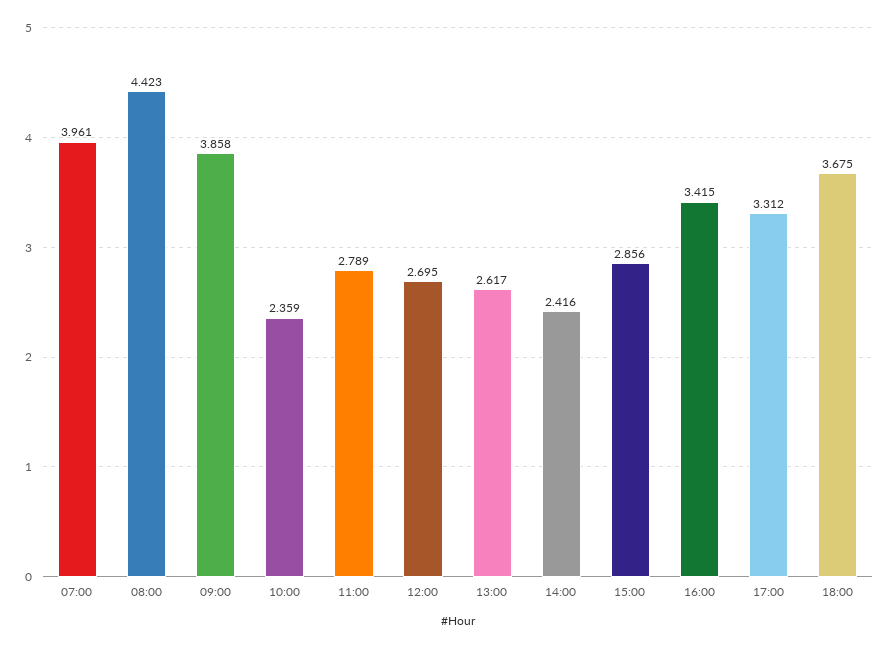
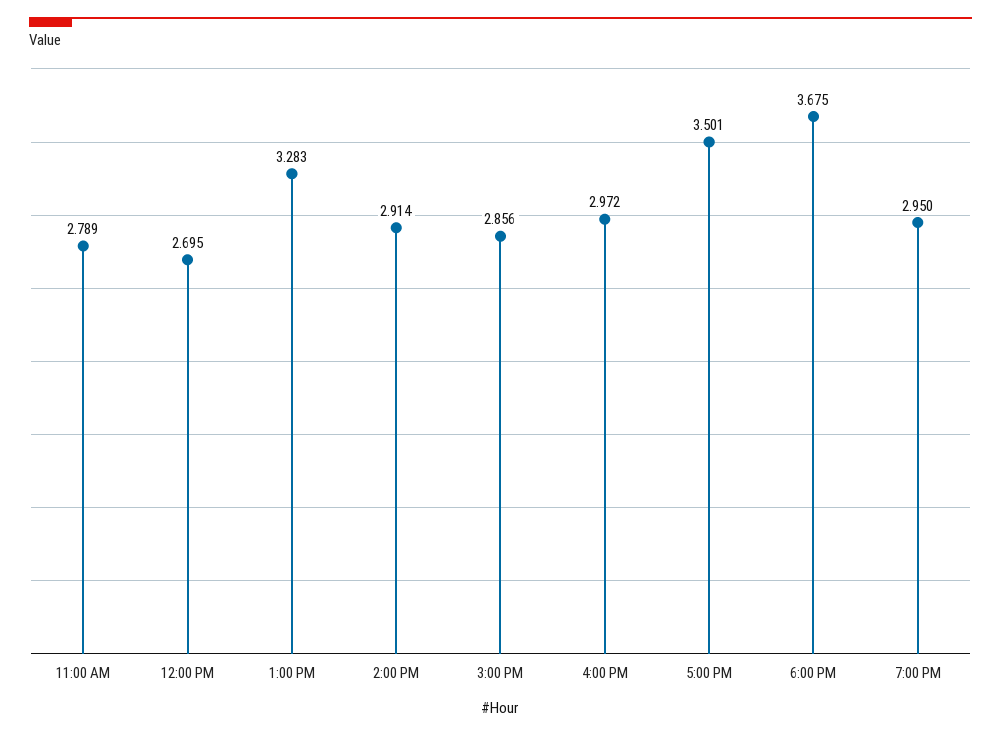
07:00: 3.961 -> none
08:00: 4.423 -> none
09:00: 3.858 -> none
10:00: 2.359 -> none
13:00: 2.617 -> 3.283
14:00: 2.416 -> 2.914
16:00: 3.415 -> 2.972
17:00: 3.312 -> 3.501
7:00 PM: none -> 2.95

